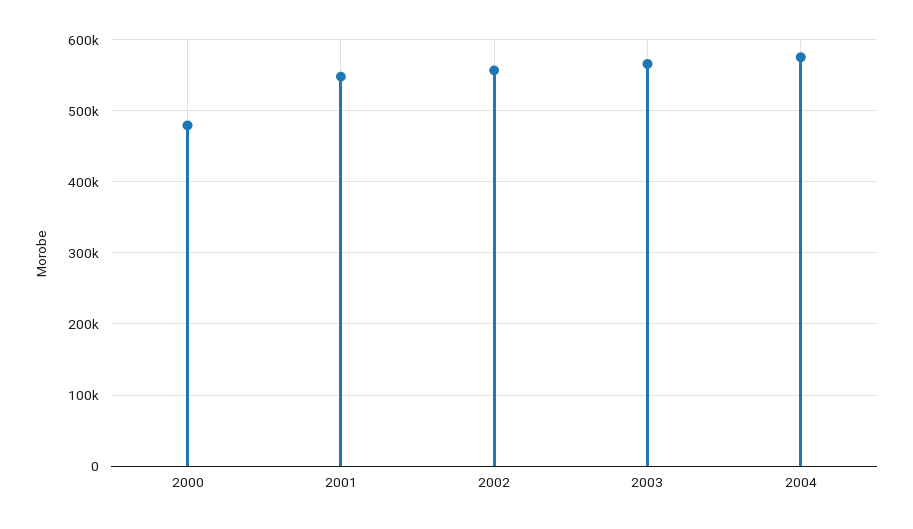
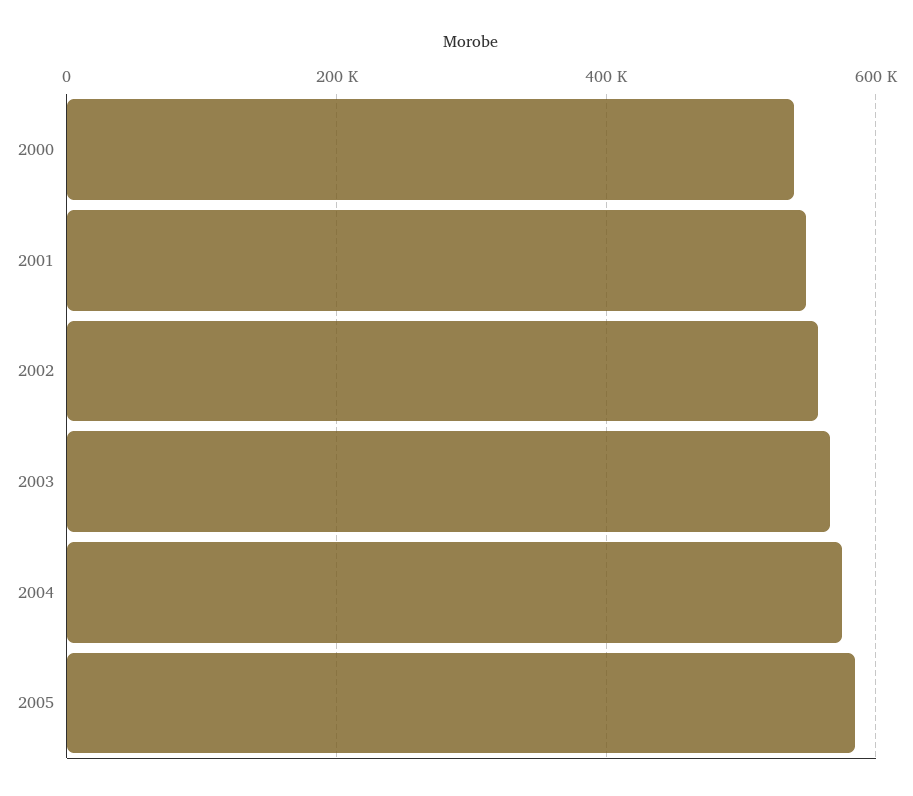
2000: 480000 -> 540000
2005: none -> 580000

